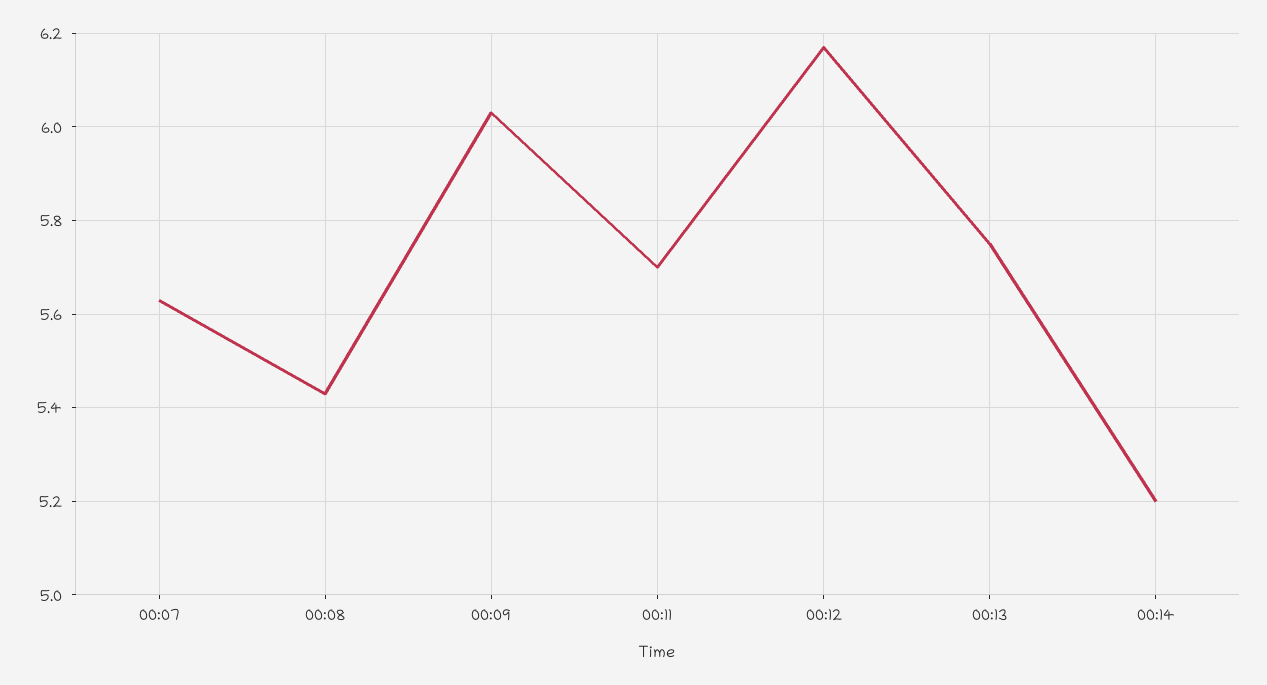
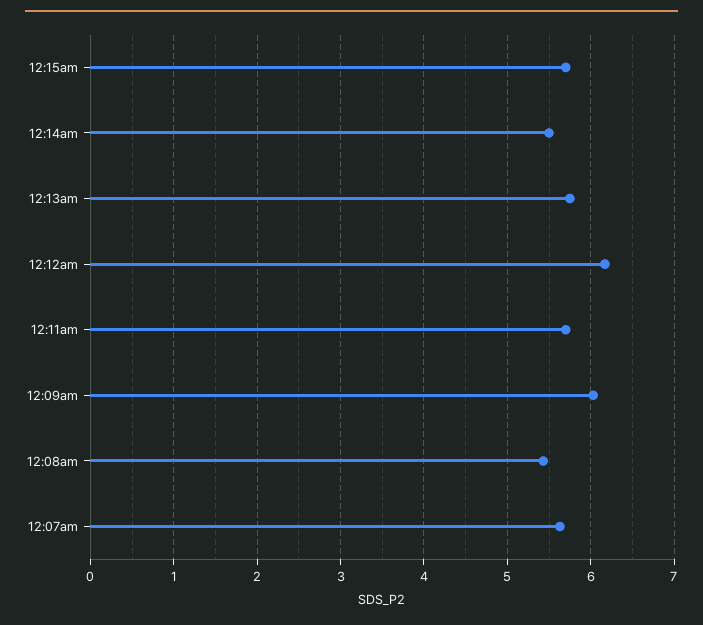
00:14: 5.2 -> 5.5
12:15am: none -> 5.7

